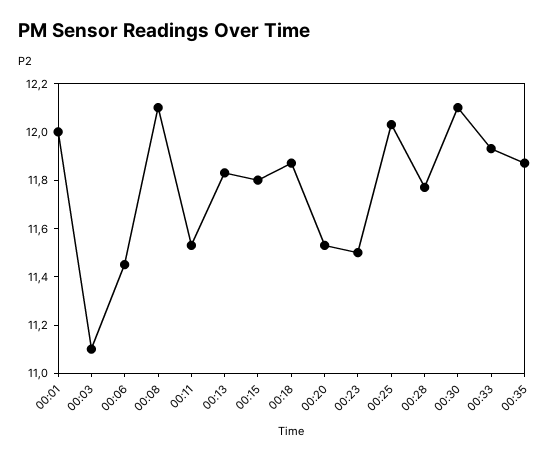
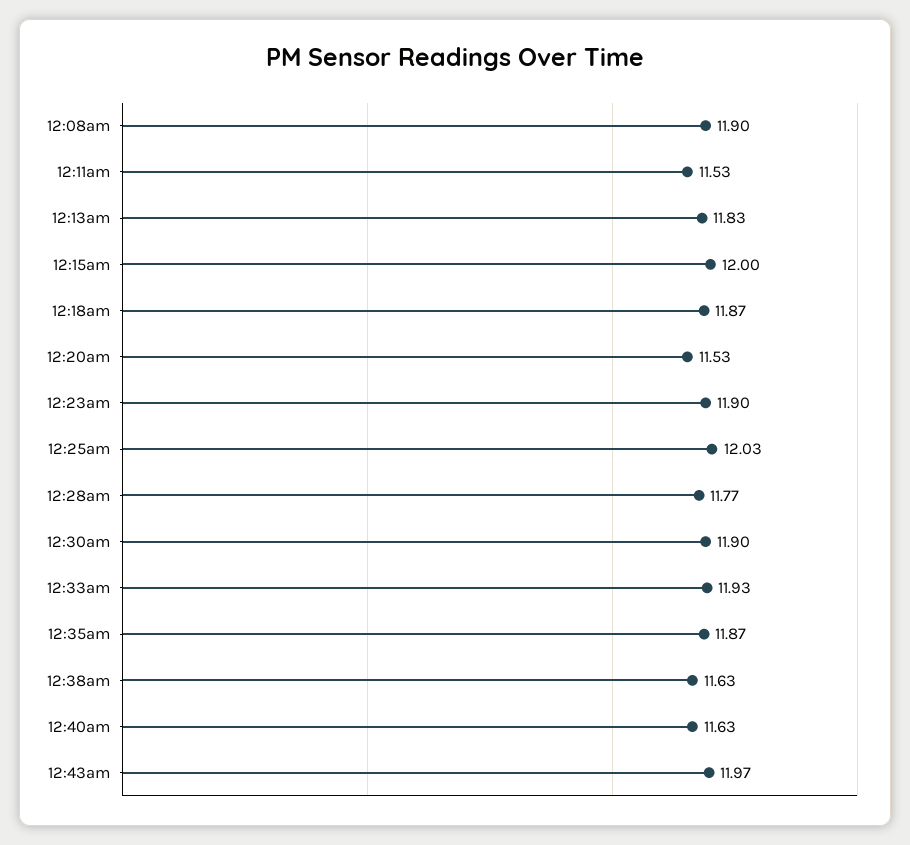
00:01: 12 -> none
00:03: 11.1 -> none
00:06: 11.45 -> none
00:08: 12.1 -> 11.9
00:15: 11.8 -> 12
00:23: 11.5 -> 11.9
00:30: 12.1 -> 11.9
12:38am: none -> 11.63
12:40am: none -> 11.63
12:43am: none -> 11.97

